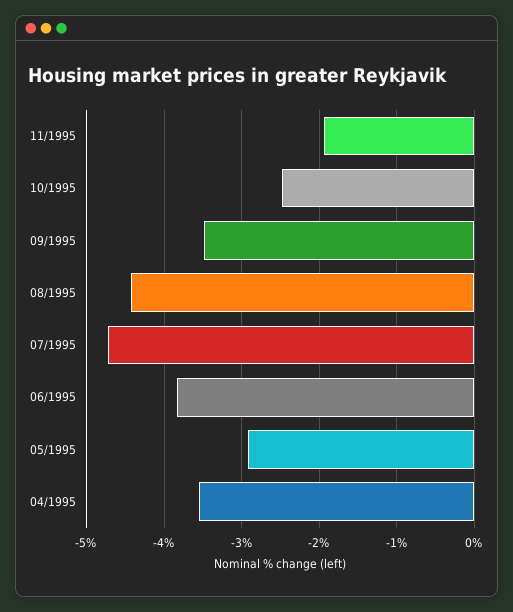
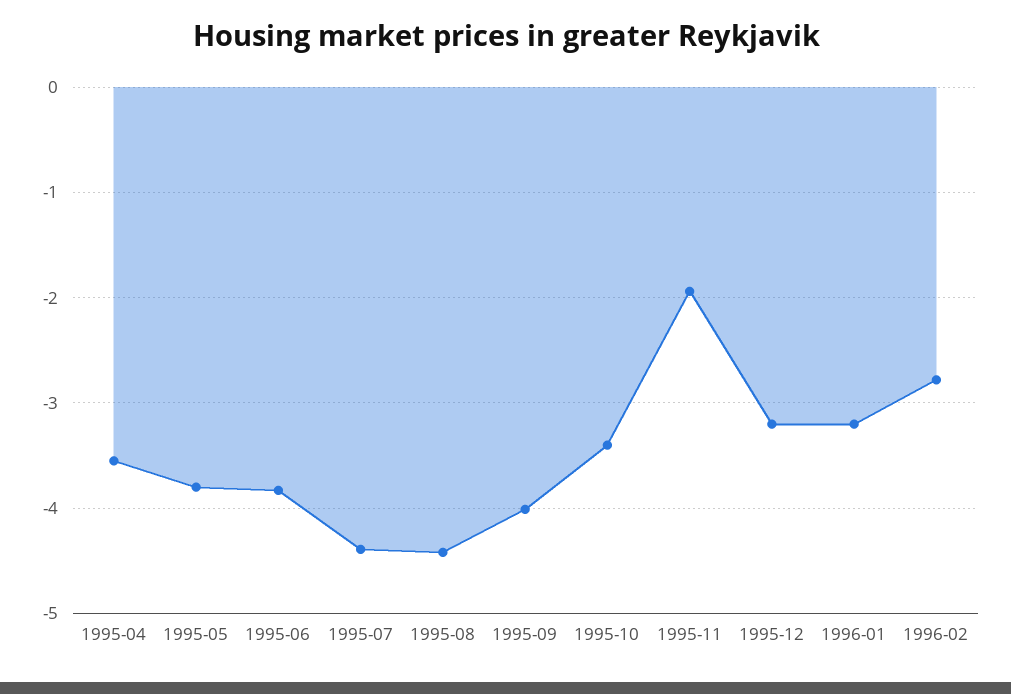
10/1995: -2.5 -> -3.4
09/1995: -3.5 -> -4
07/1995: -4.7 -> -4.4
05/1995: -2.9 -> -3.8
1995-12: none -> -3.2
1996-01: none -> -3.2
1996-02: none -> -2.8

